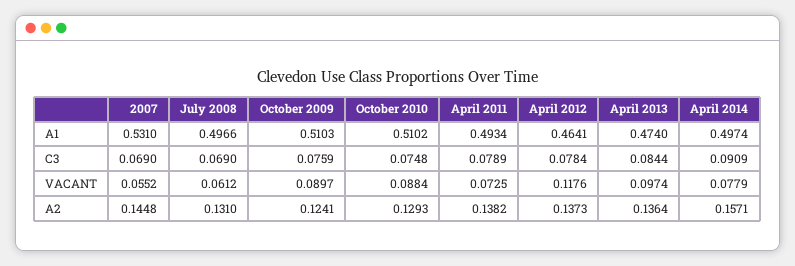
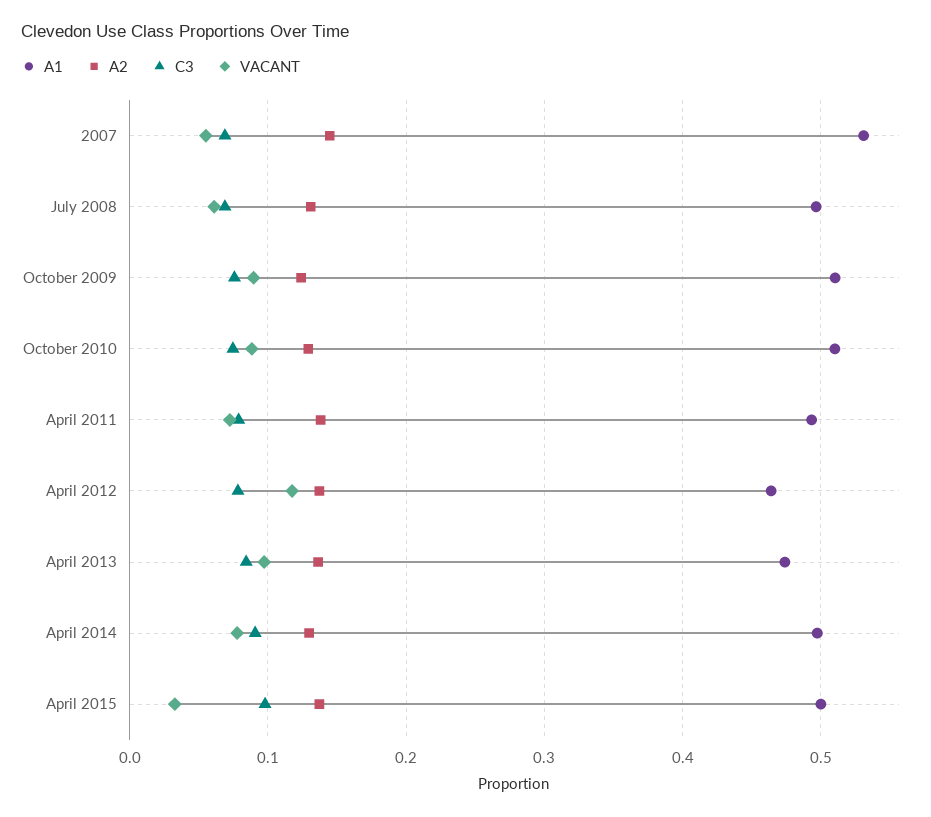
A2, April 2014: 0.1571 -> 0.13
A1, April 2015: none -> 0.5
A2, April 2015: none -> 0.14
C3, April 2015: none -> 0.1
VACANT, April 2015: none -> 0.03

